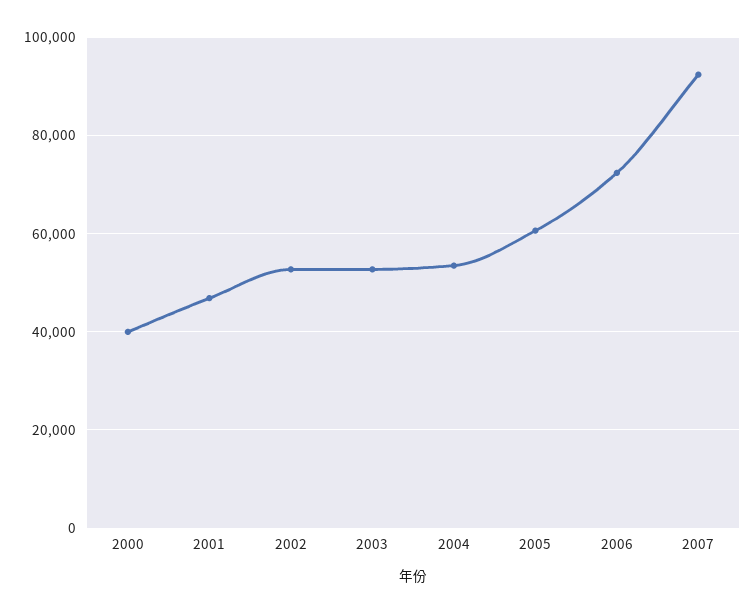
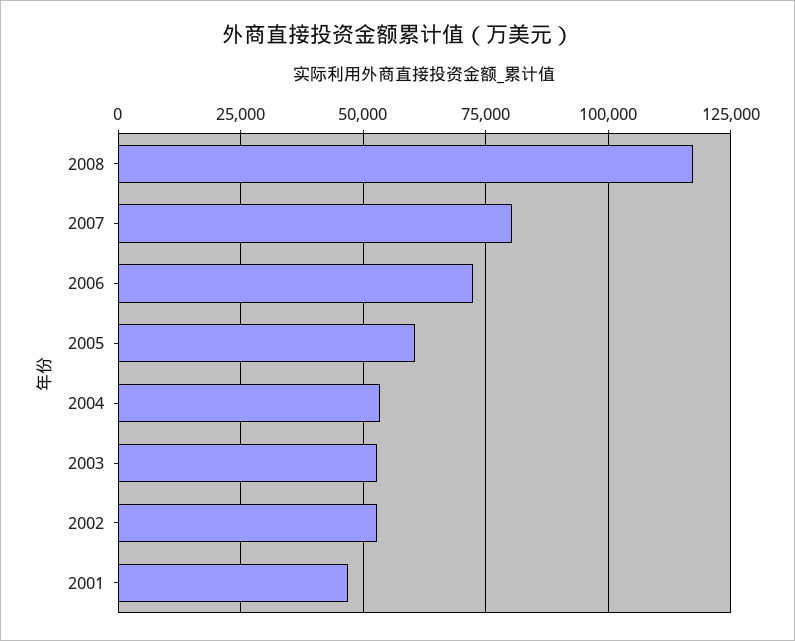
2000: 40000 -> none
2007: 92000 -> 80000
2008: none -> 117500

